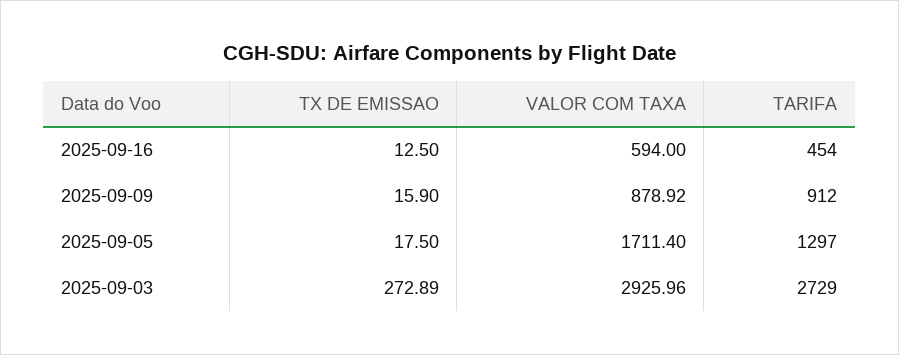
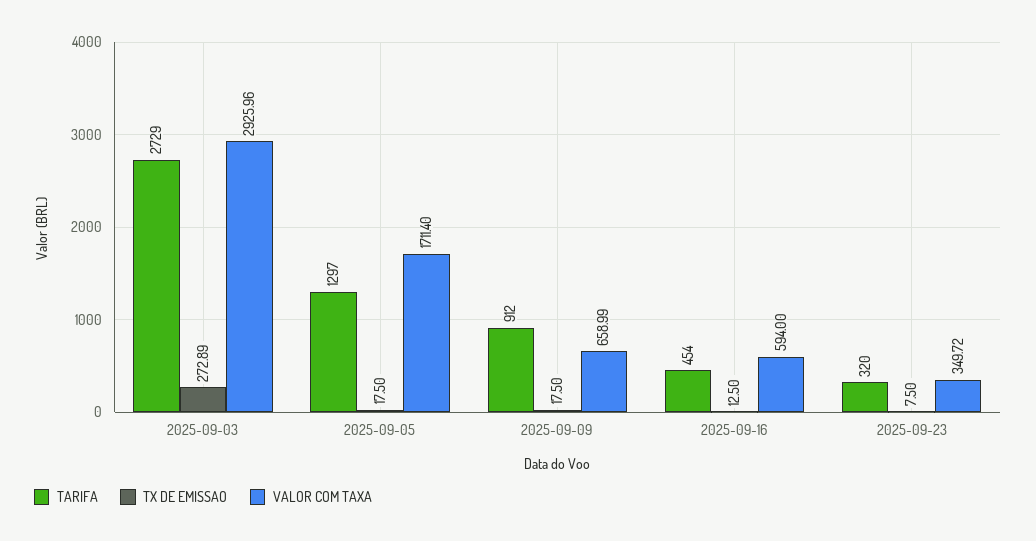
TX DE EMISSAO, 2025-09-09: 15.9 -> 17.5
VALOR COM TAXA, 2025-09-09: 878.92 -> 658.99
TARIFA, 2025-09-23: none -> 320
TX DE EMISSAO, 2025-09-23: none -> 7.5
VALOR COM TAXA, 2025-09-23: none -> 349.72

